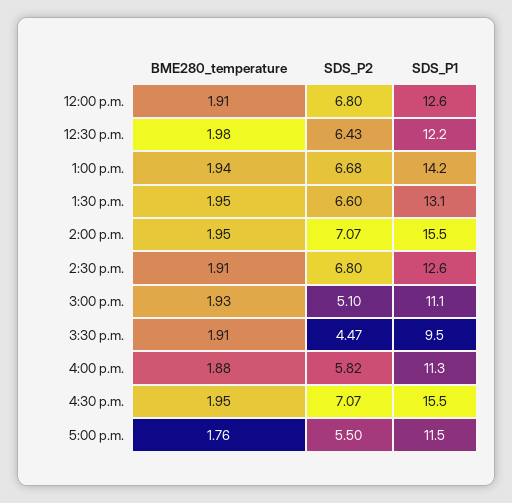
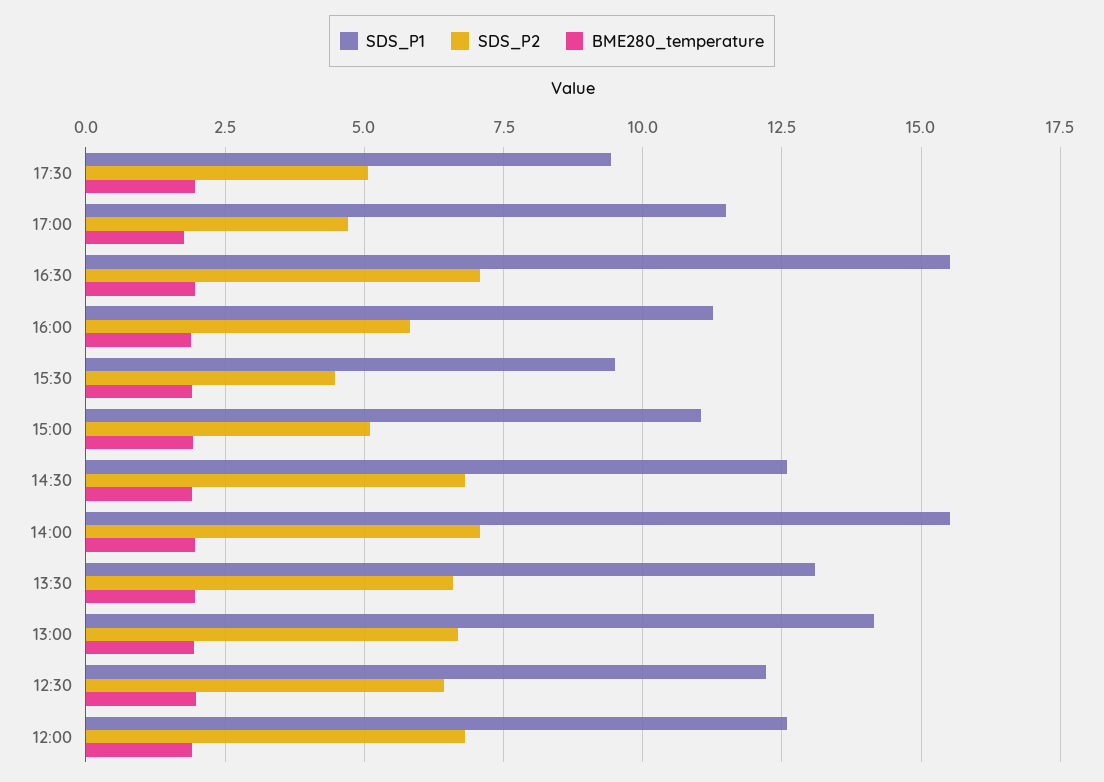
SDS_P2, 5:00 p.m.: 5.5 -> 4.75
SDS_P1, 17:30: none -> 9.5
SDS_P2, 17:30: none -> 5
BME280_temperature, 17:30: none -> 2

